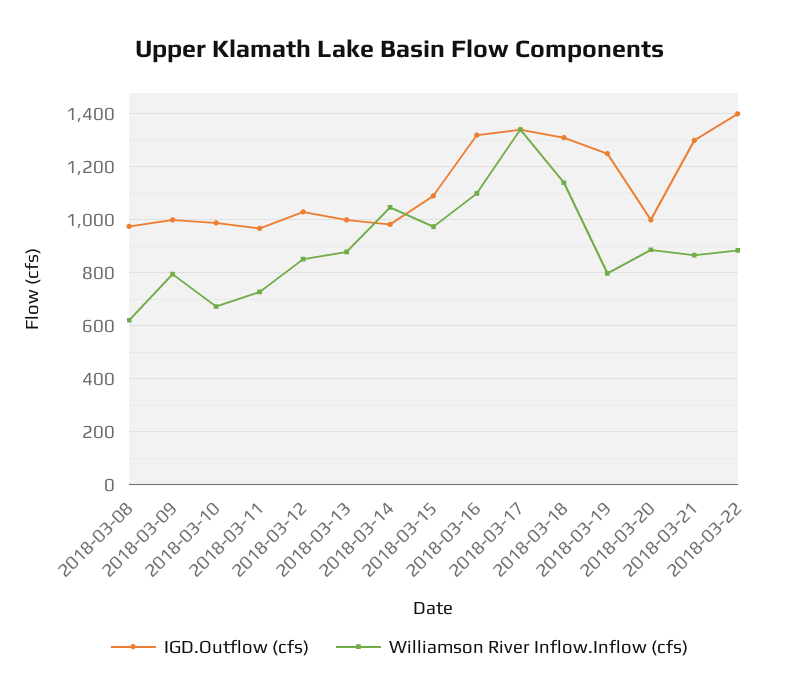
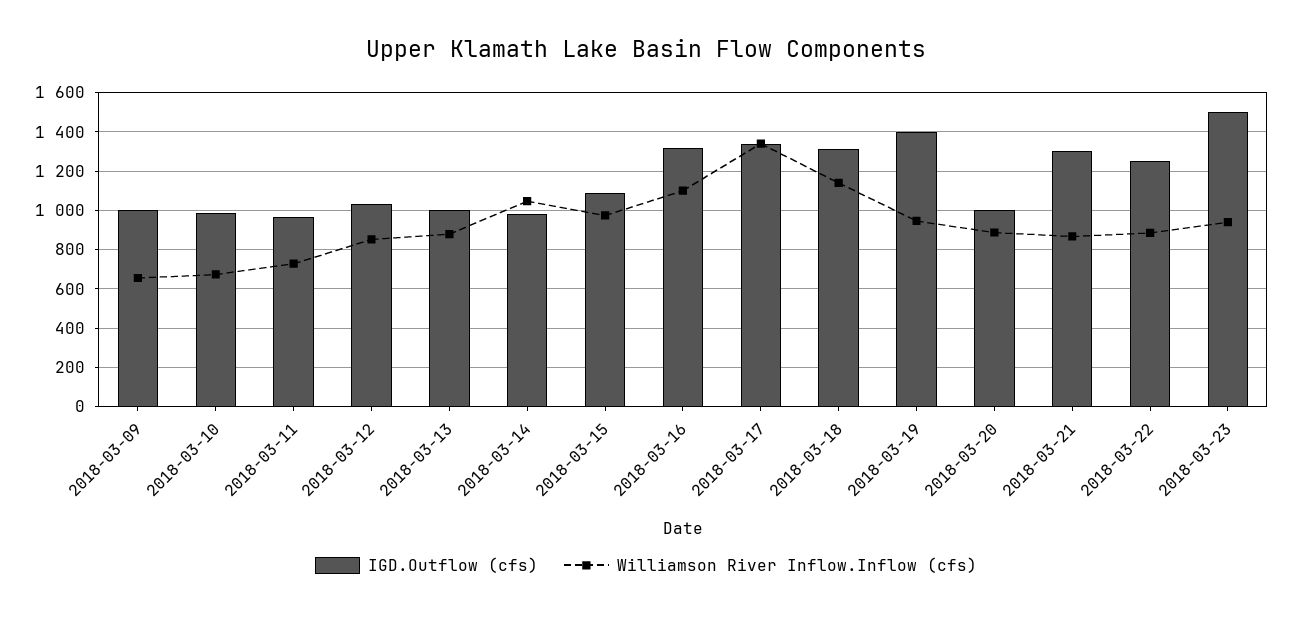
IGD.Outflow (cfs), 2018-03-08: 975 -> none
Williamson River Inflow.Inflow (cfs), 2018-03-08: 625 -> none
Williamson River Inflow.Inflow (cfs), 2018-03-09: 800 -> 650
IGD.Outflow (cfs), 2018-03-19: 1250 -> 1400
Williamson River Inflow.Inflow (cfs), 2018-03-19: 800 -> 950
IGD.Outflow (cfs), 2018-03-22: 1400 -> 1250
IGD.Outflow (cfs), 2018-03-23: none -> 1500
Williamson River Inflow.Inflow (cfs), 2018-03-23: none -> 950

